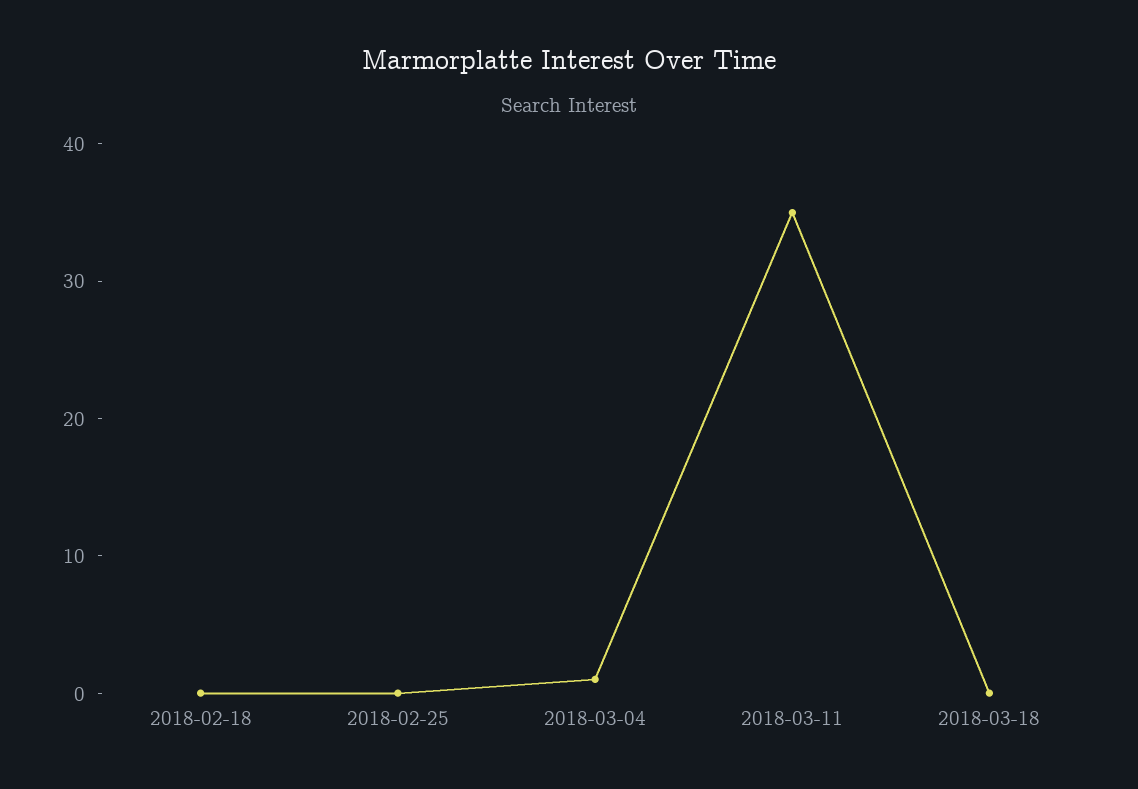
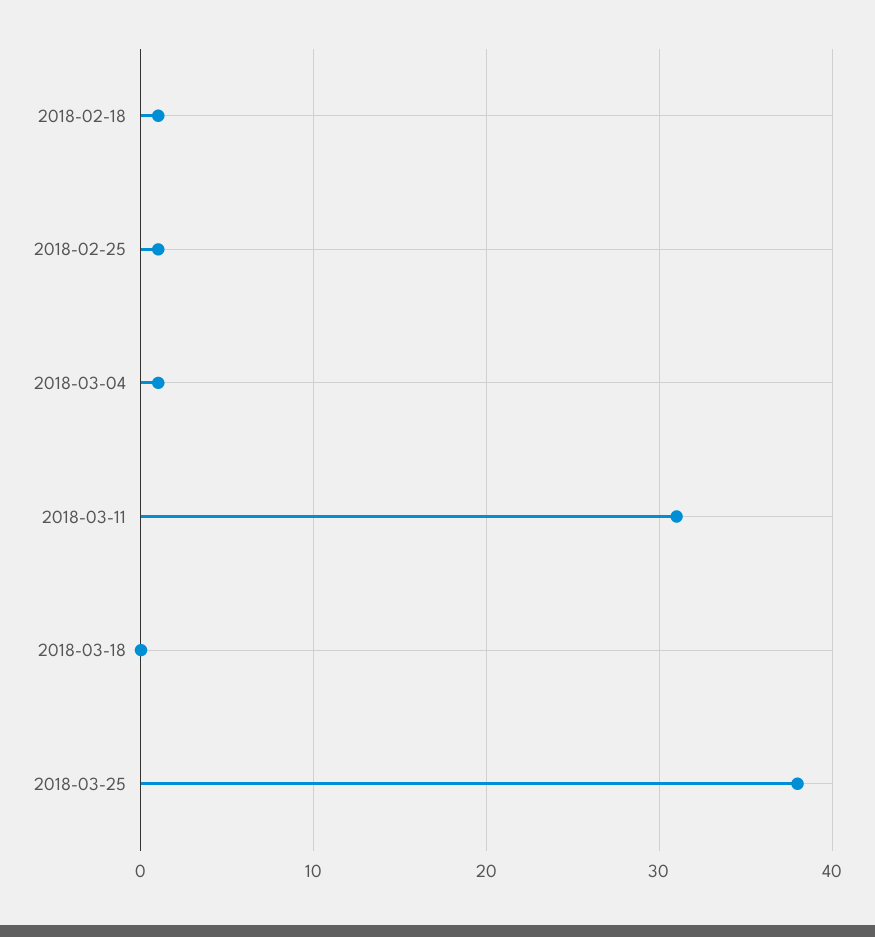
2018-02-18: 0 -> 1
2018-02-25: 0 -> 1
2018-03-11: 35 -> 31
2018-03-25: none -> 38

